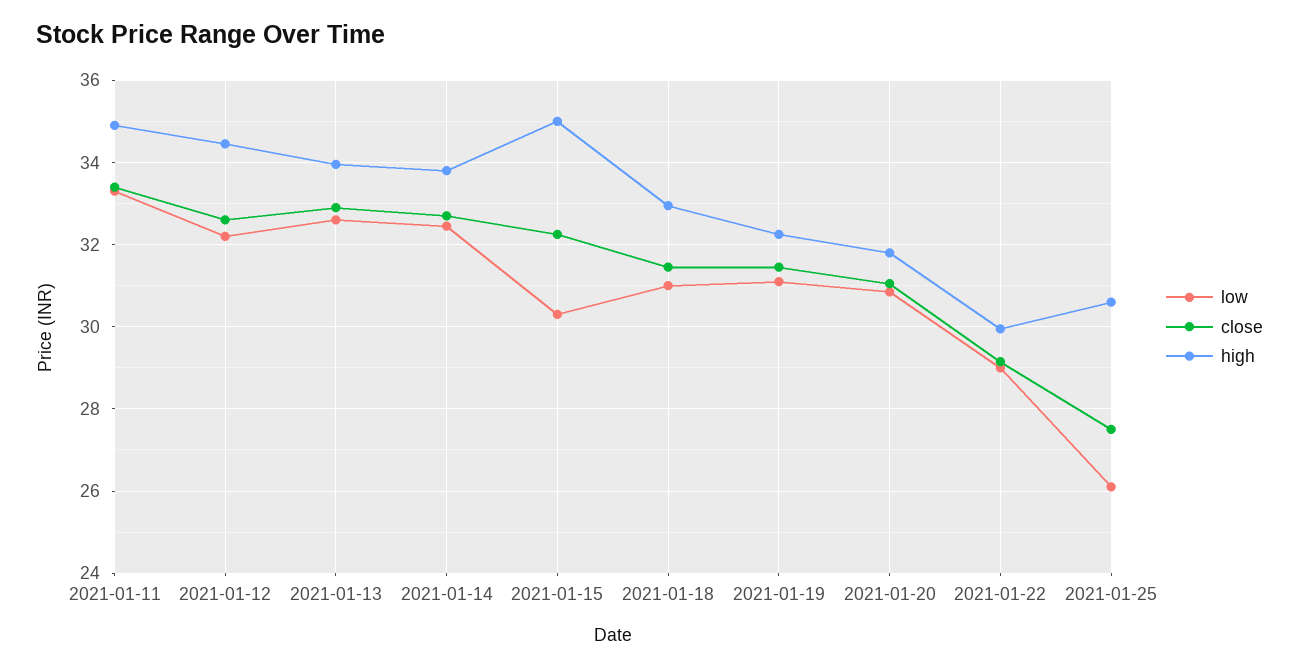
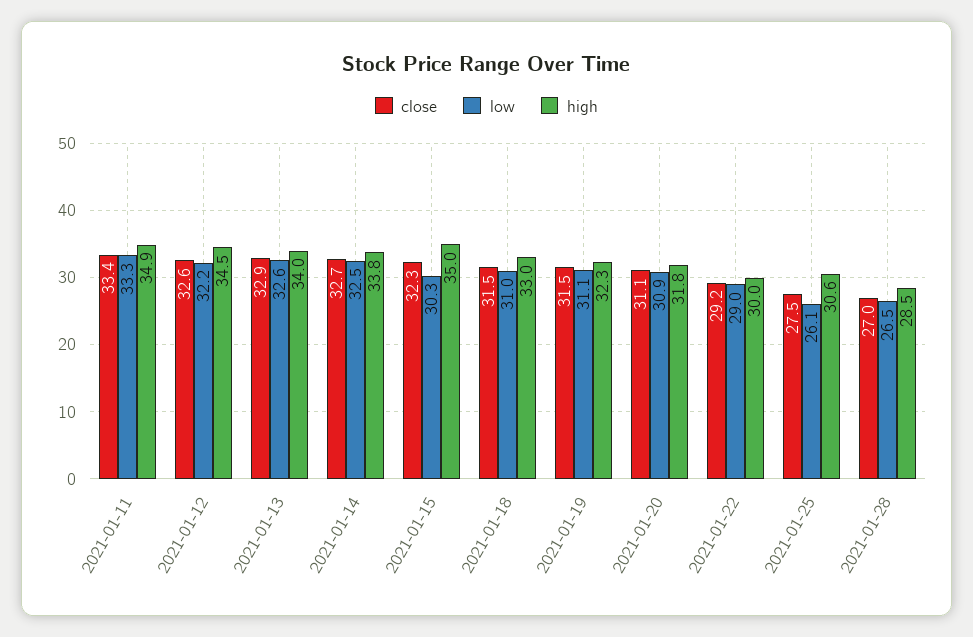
close, 2021-01-28: none -> 27
low, 2021-01-28: none -> 26.5
high, 2021-01-28: none -> 28.5

